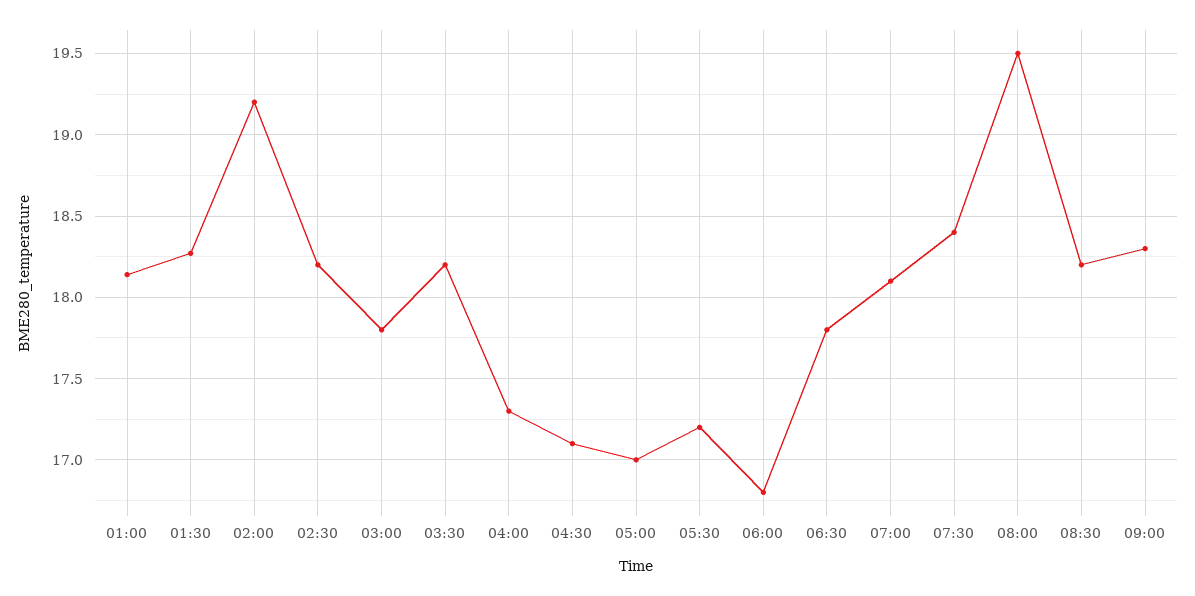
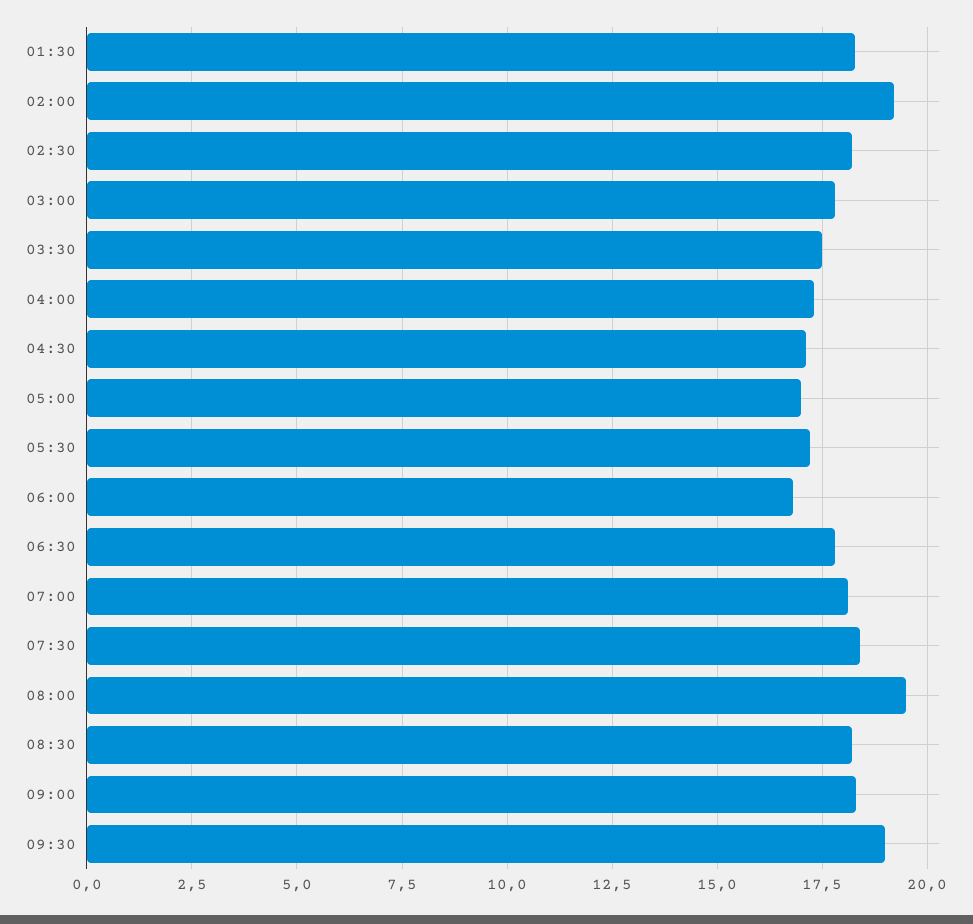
01:00: 18.15 -> none
03:30: 18.2 -> 17.5
09:30: none -> 19

